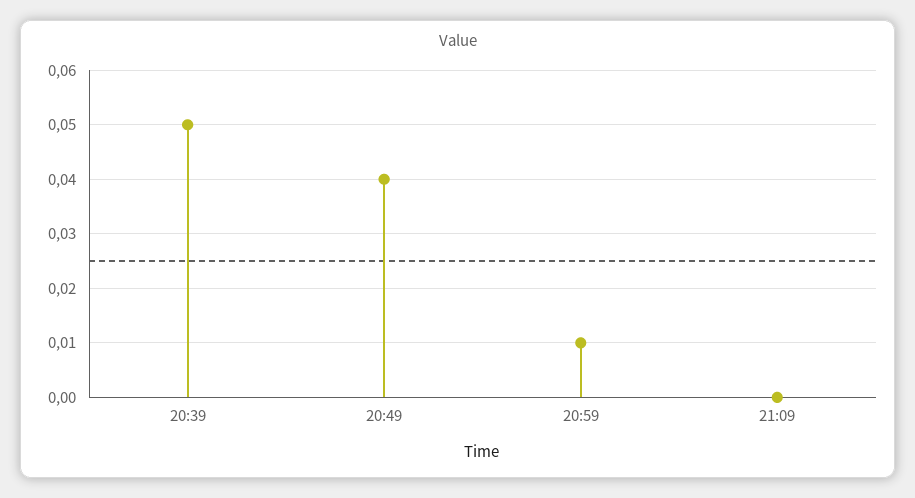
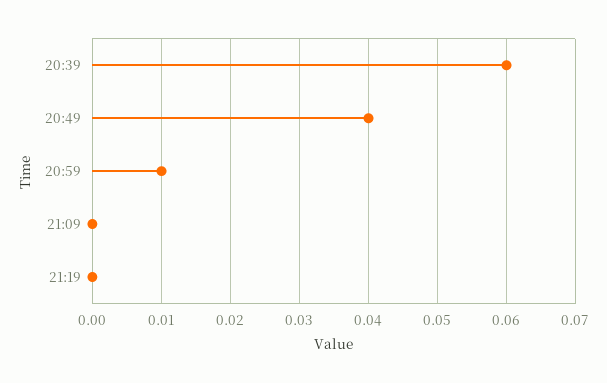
20:39: 0.05 -> 0.06
21:19: none -> 0

